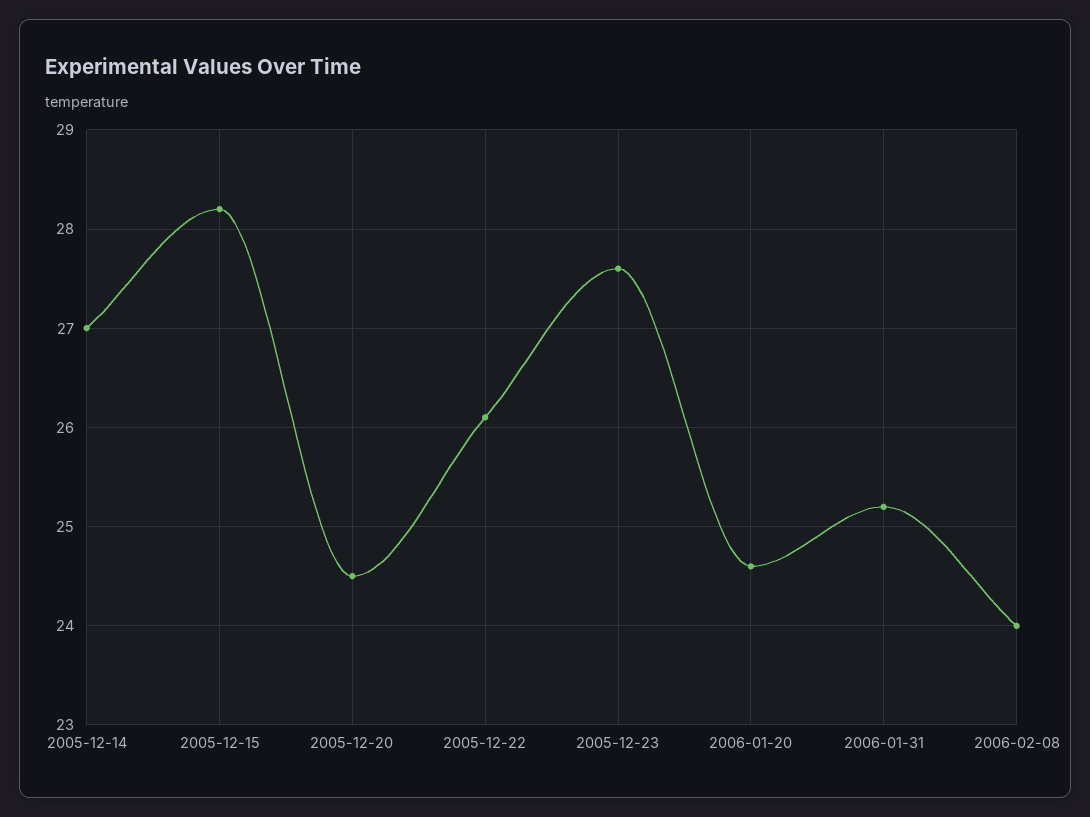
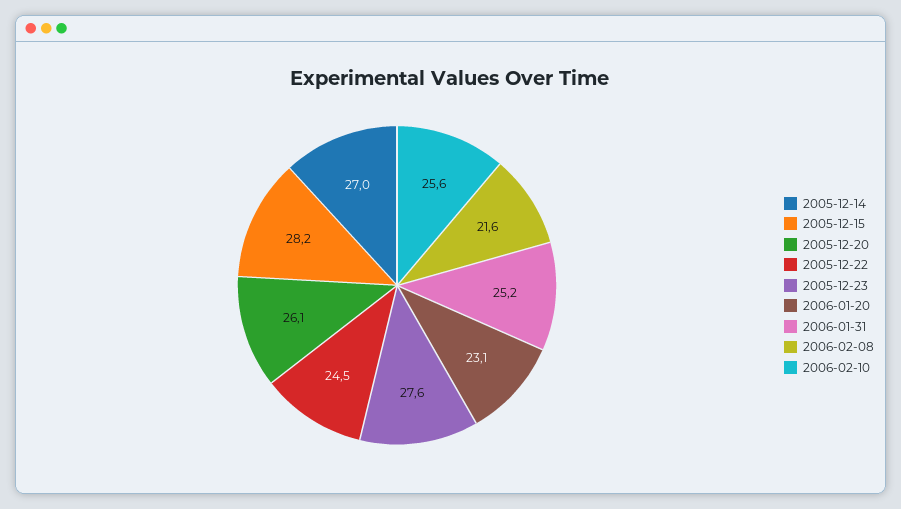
2005-12-20: 24.5 -> 26.1
2005-12-22: 26.1 -> 24.5
2006-01-20: 24.6 -> 23.1
2006-02-08: 24 -> 21.6
2006-02-10: none -> 25.6

